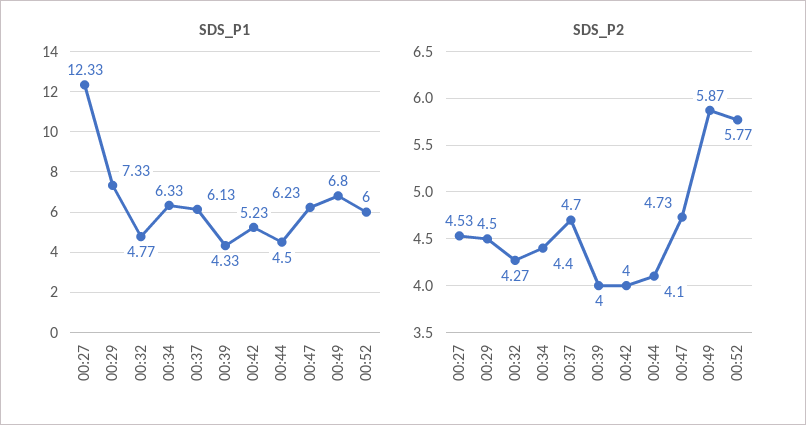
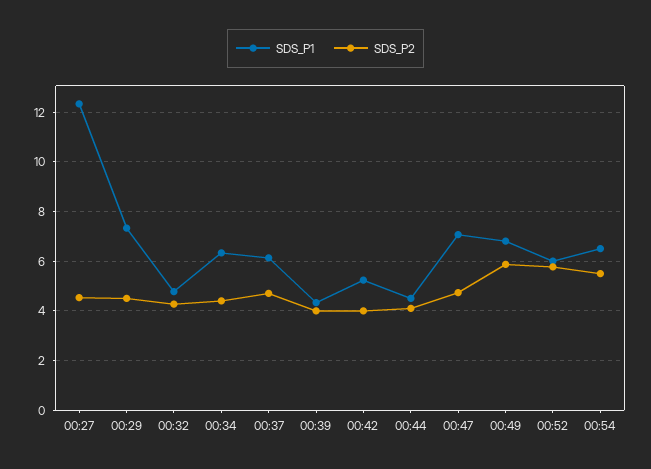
SDS_P1, 00:47: 6.23 -> 7
SDS_P1, 00:54: none -> 6.5
SDS_P2, 00:54: none -> 5.5

